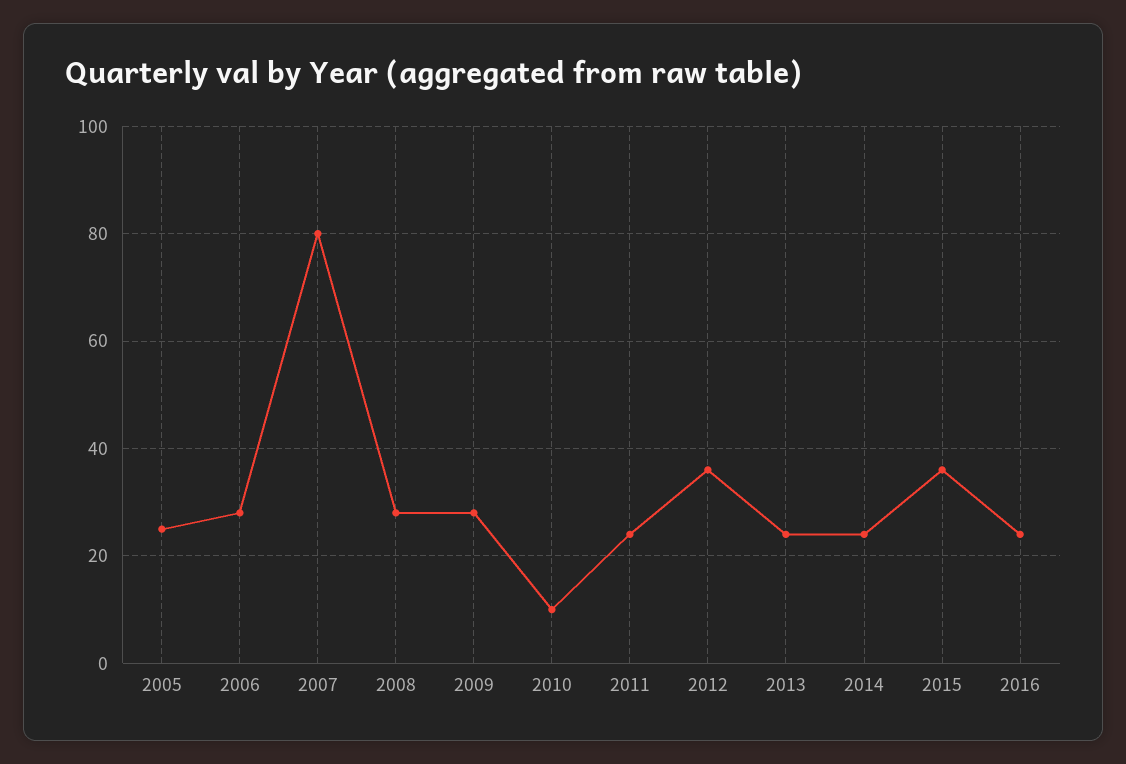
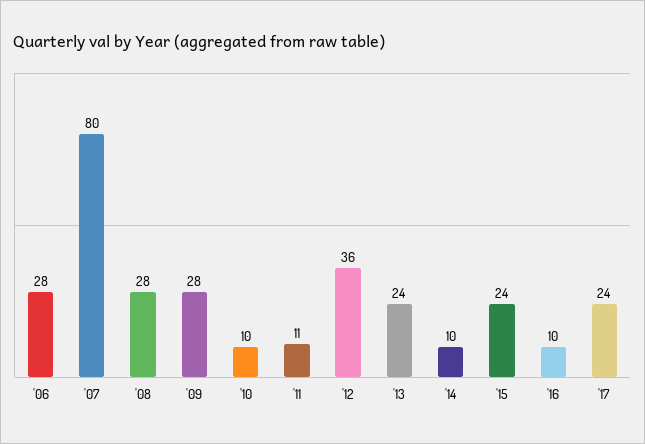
2005: 25 -> none
2011: 25 -> 11
2014: 25 -> 10
2015: 35 -> 24
2016: 25 -> 10
'17: none -> 24

